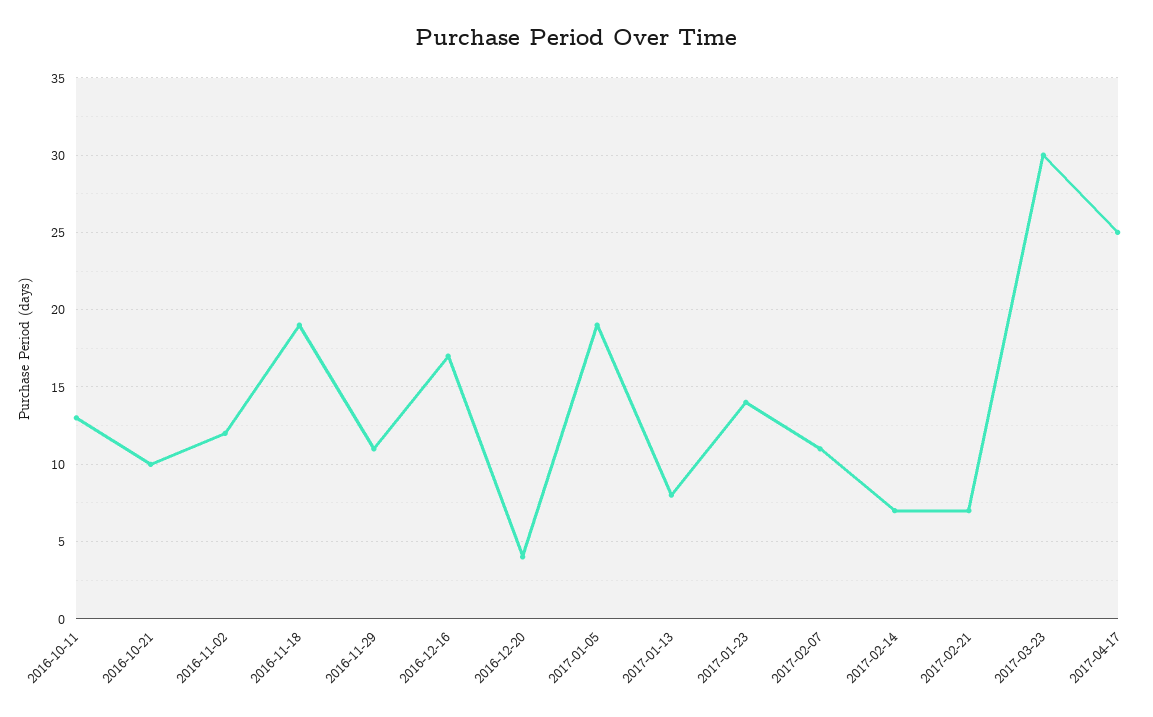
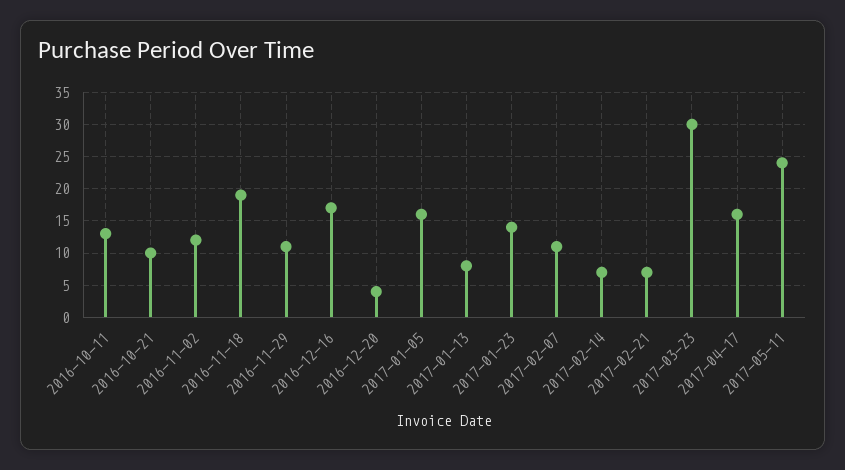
2017-01-05: 19 -> 16
2017-04-17: 25 -> 16
2017-05-11: none -> 24

